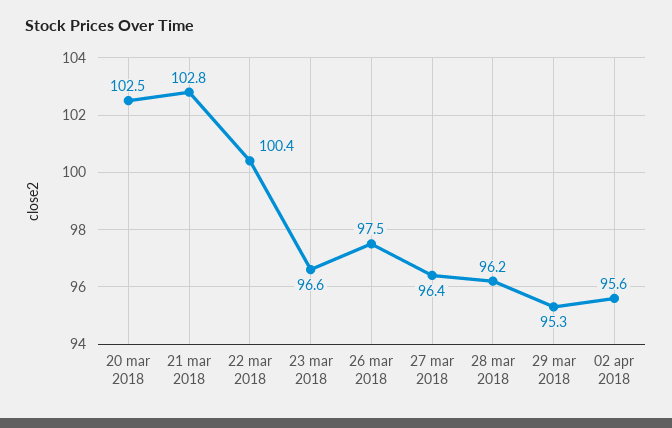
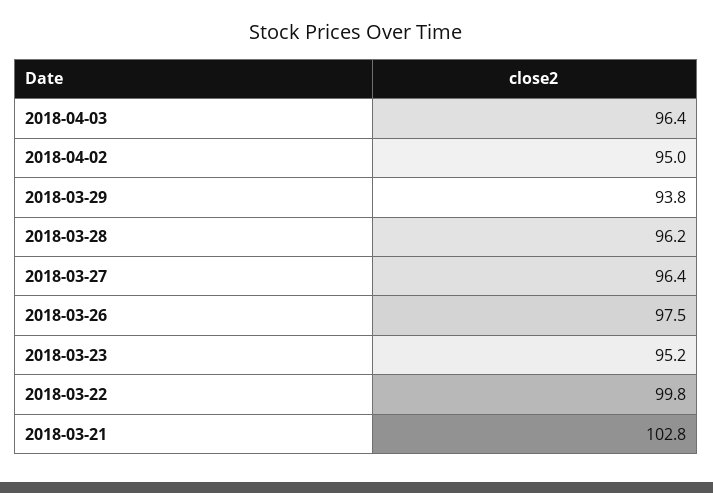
20 mar 2018: 102.5 -> none
22 mar 2018: 100.4 -> 99.8
23 mar 2018: 96.6 -> 95.2
29 mar 2018: 95.3 -> 93.8
02 apr 2018: 95.6 -> 95
2018-04-03: none -> 96.4

